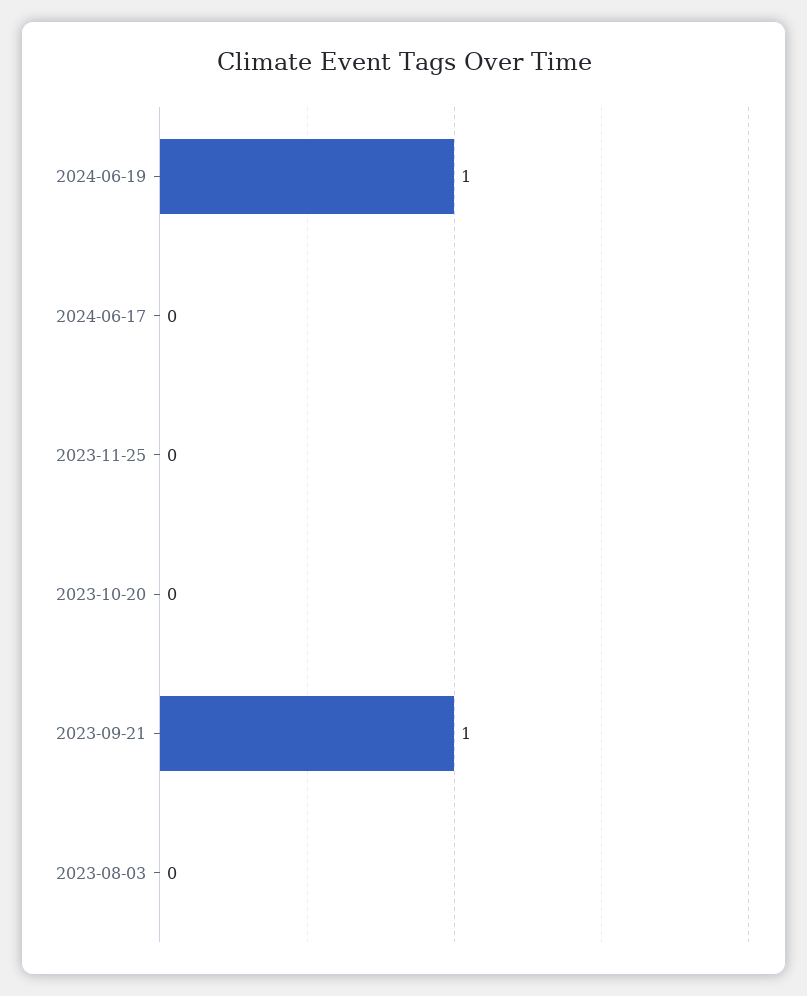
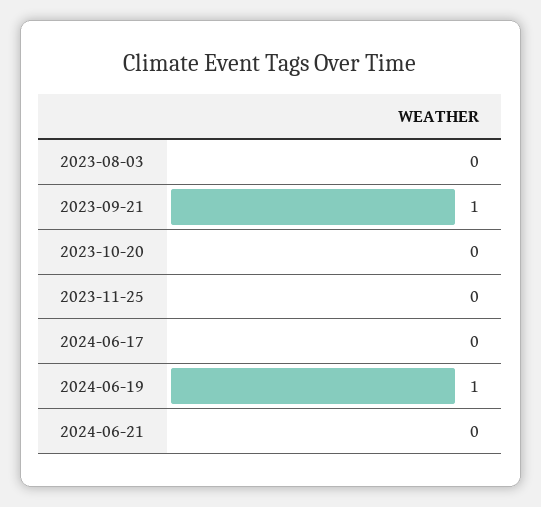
2024-06-21: none -> 0

